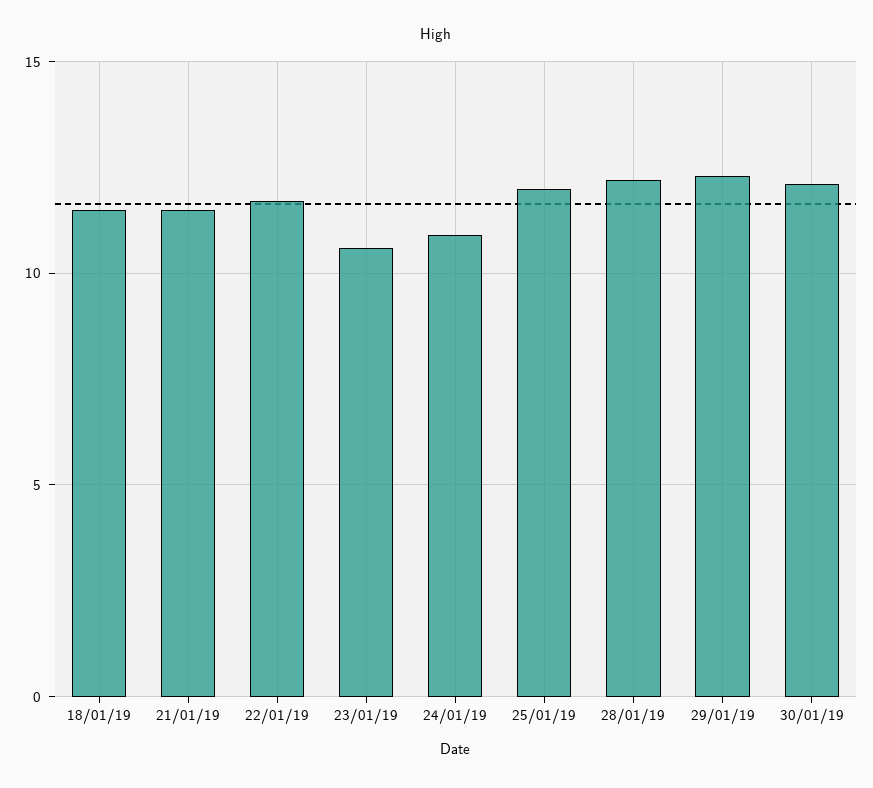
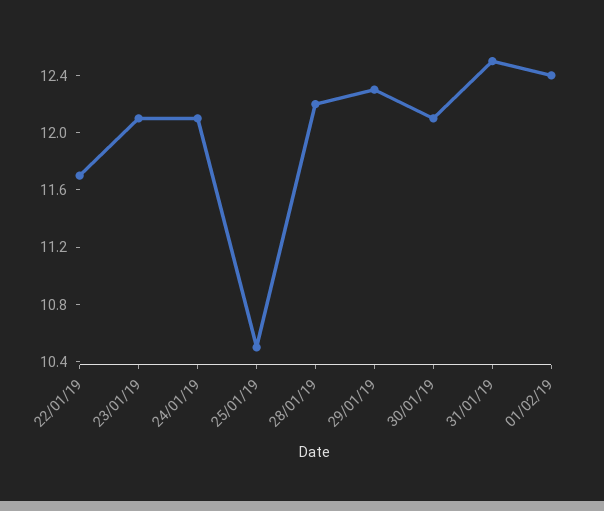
18/01/19: 11.5 -> none
21/01/19: 11.5 -> none
23/01/19: 10.5 -> 12.1
24/01/19: 11 -> 12.1
25/01/19: 12 -> 10.5
31/01/19: none -> 12.5
01/02/19: none -> 12.4

